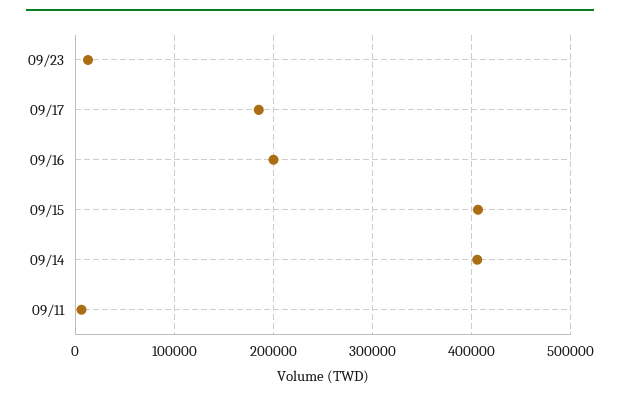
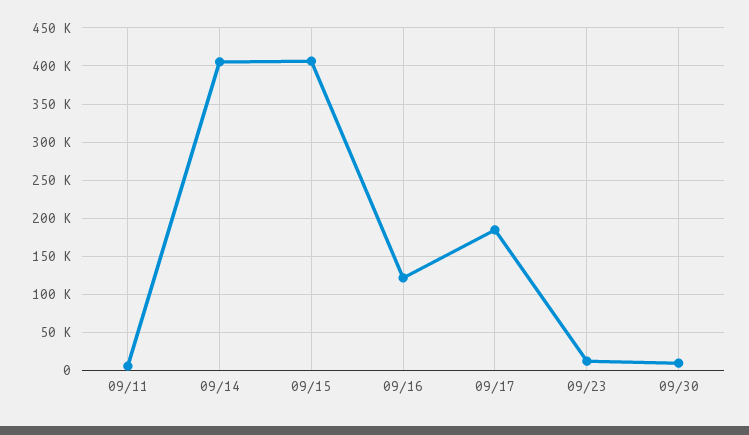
09/16: 200000 -> 120000
09/30: none -> 10000

